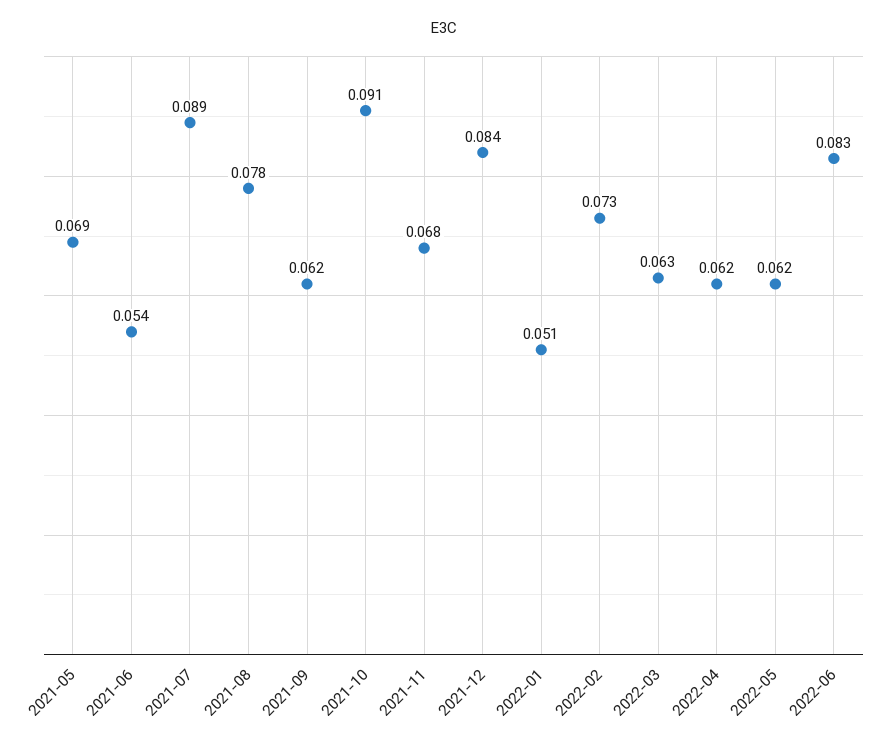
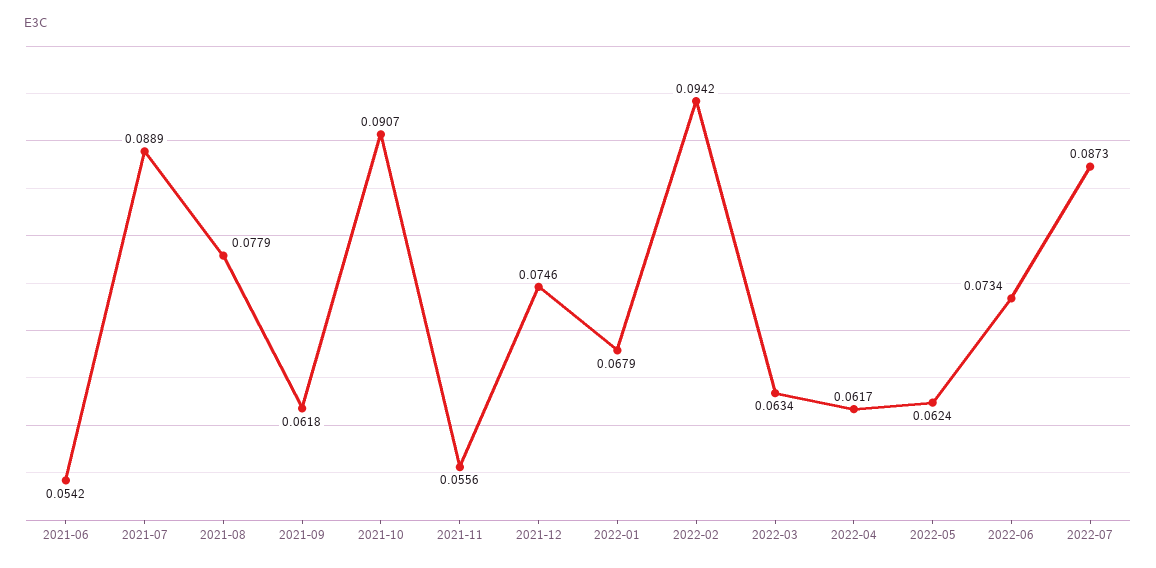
2021-05: 0.069 -> none
2021-11: 0.068 -> 0.0556
2021-12: 0.084 -> 0.0746
2022-01: 0.051 -> 0.0679
2022-02: 0.073 -> 0.0942
2022-06: 0.083 -> 0.0734
2022-07: none -> 0.0873

